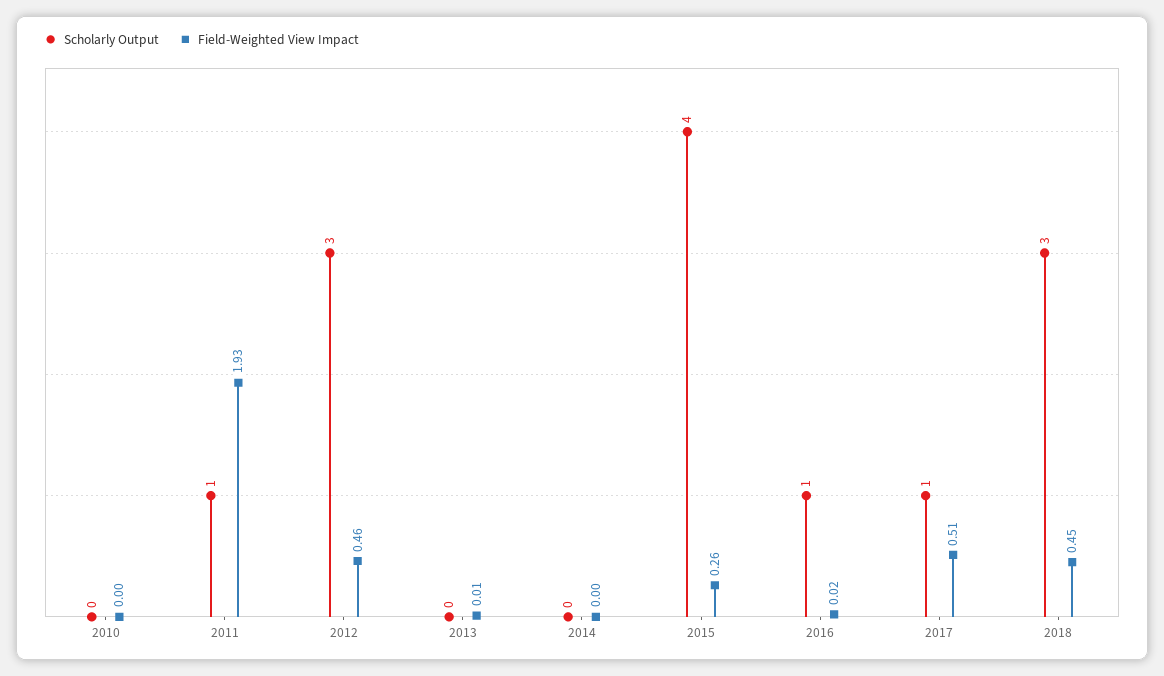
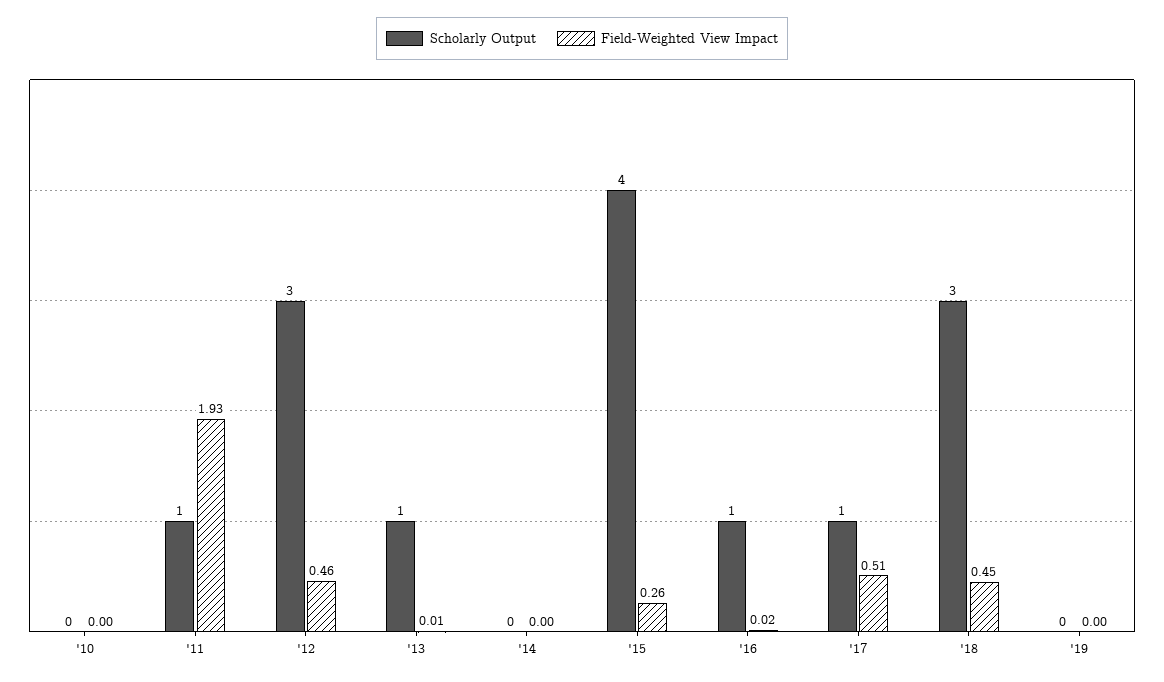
Scholarly Output, 2013: 0 -> 1
Scholarly Output, '19: none -> 0
Field-Weighted View Impact, '19: none -> 0

